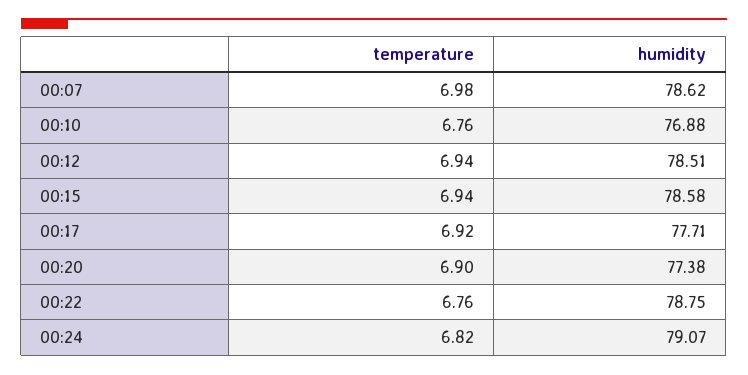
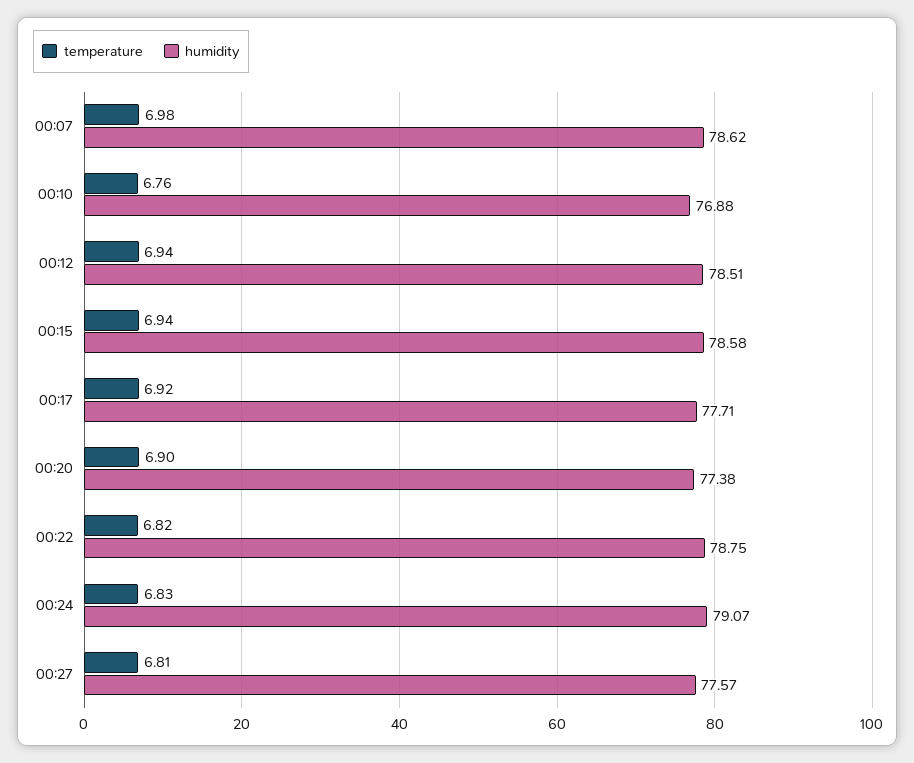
temperature, 00:22: 6.76 -> 6.82
temperature, 00:24: 6.82 -> 6.83
temperature, 00:27: none -> 6.81
humidity, 00:27: none -> 77.57

